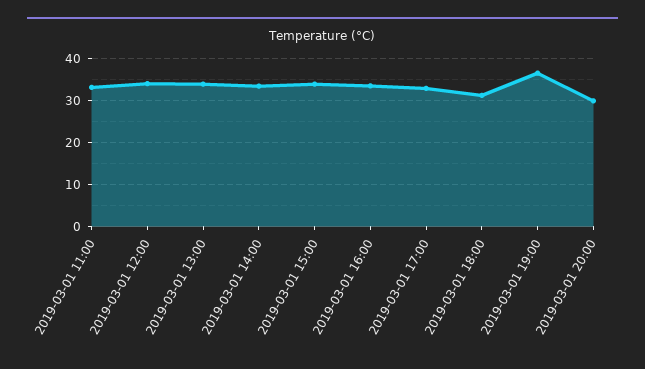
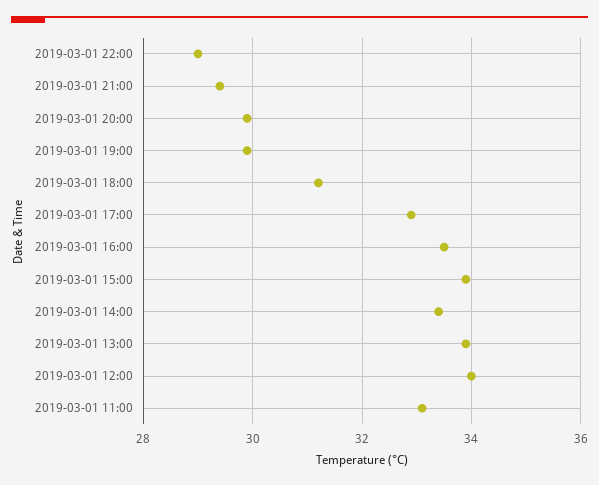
2019-03-01 19:00: 36 -> 30
2019-03-01 22:00: none -> 29
2019-03-01 21:00: none -> 29.5

